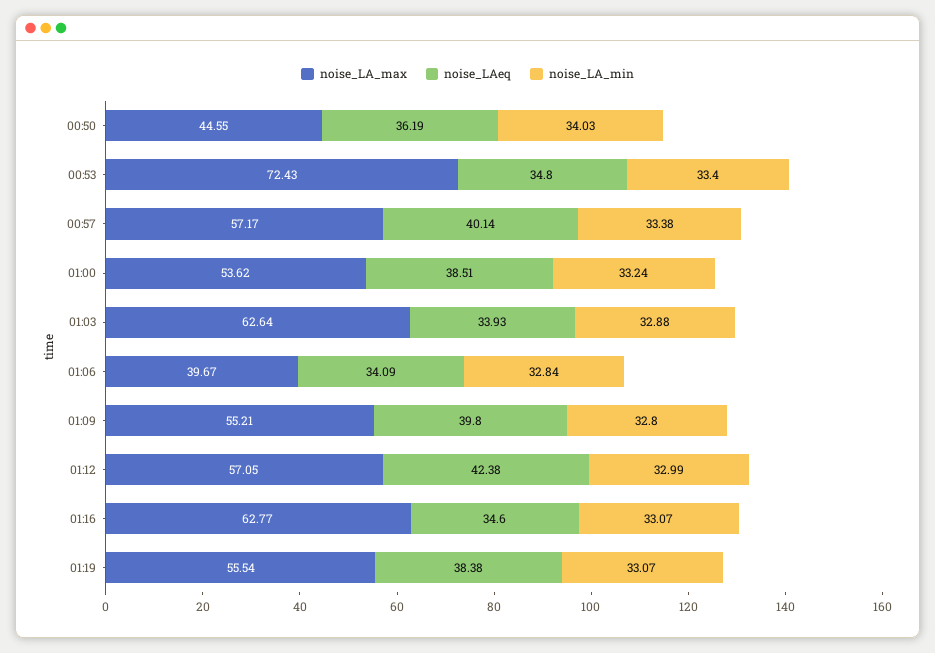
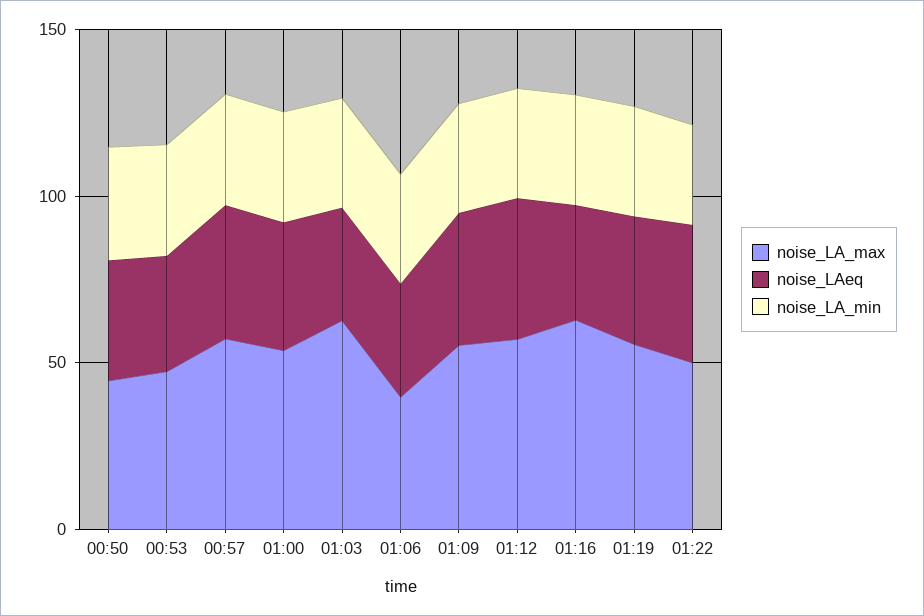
noise_LA_max, 00:53: 72.43 -> 50
noise_LA_max, 01:22: none -> 50
noise_LAeq, 01:22: none -> 40
noise_LA_min, 01:22: none -> 30

